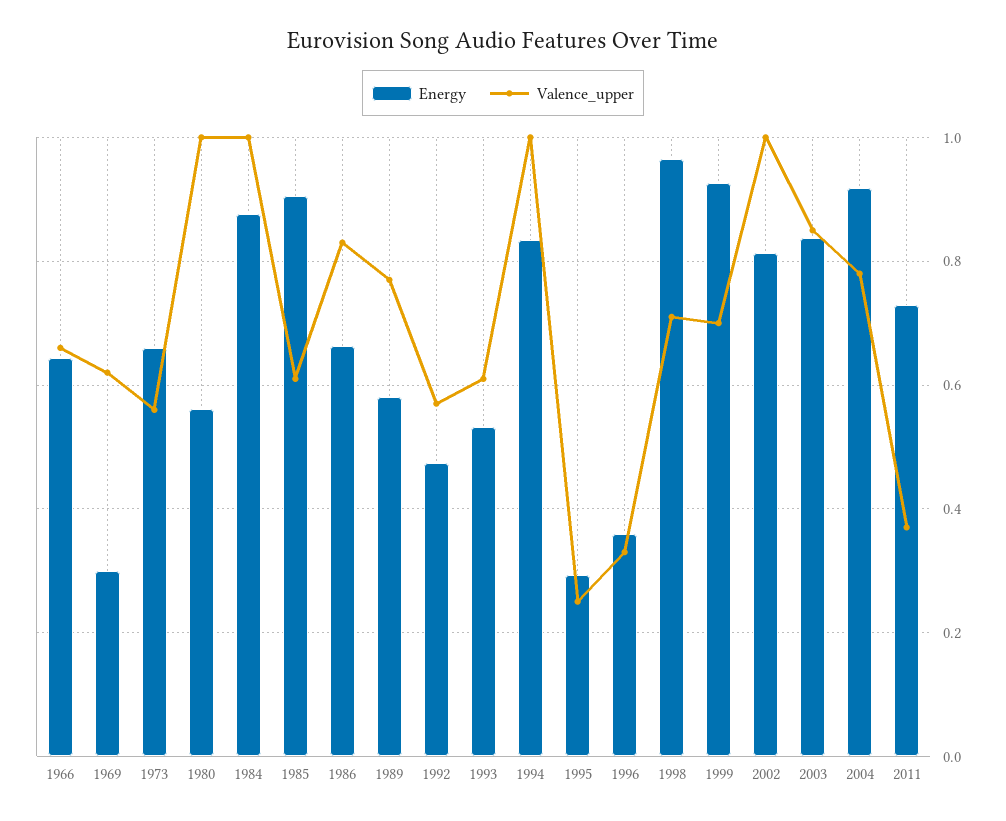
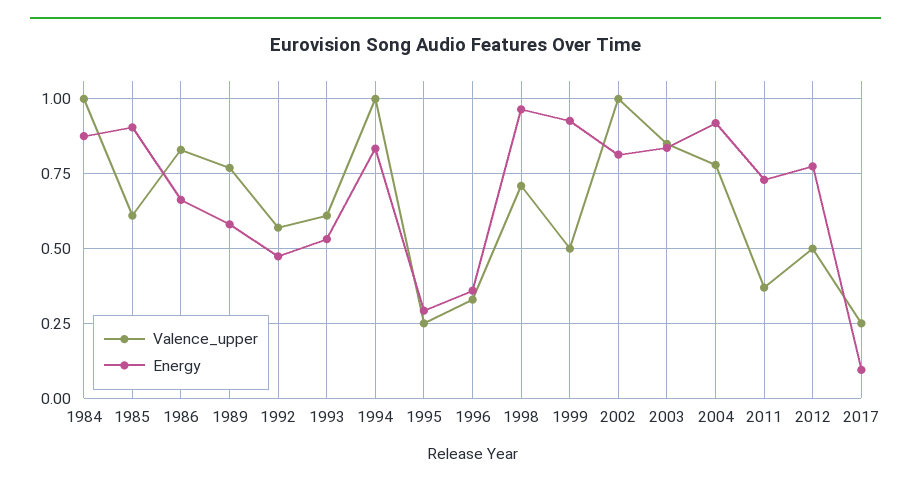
Energy, 1966: 0.64 -> none
Valence_upper, 1966: 0.66 -> none
Energy, 1969: 0.3 -> none
Valence_upper, 1969: 0.62 -> none
Energy, 1973: 0.66 -> none
Valence_upper, 1973: 0.56 -> none
Energy, 1980: 0.56 -> none
Valence_upper, 1980: 1 -> none
Valence_upper, 1999: 0.7 -> 0.5
Valence_upper, 2012: none -> 0.5
Energy, 2012: none -> 0.775
Valence_upper, 2017: none -> 0.25
Energy, 2017: none -> 0.1

